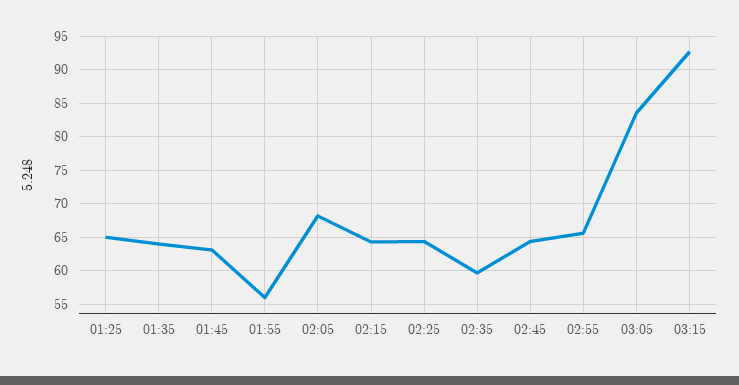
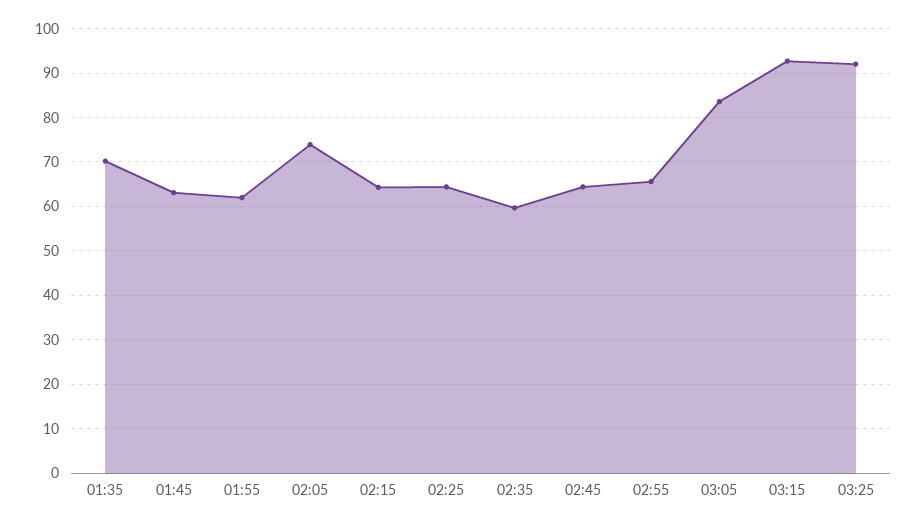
01:25: 65 -> none
01:35: 64 -> 70
01:55: 56 -> 62
02:05: 68 -> 74
03:25: none -> 92

